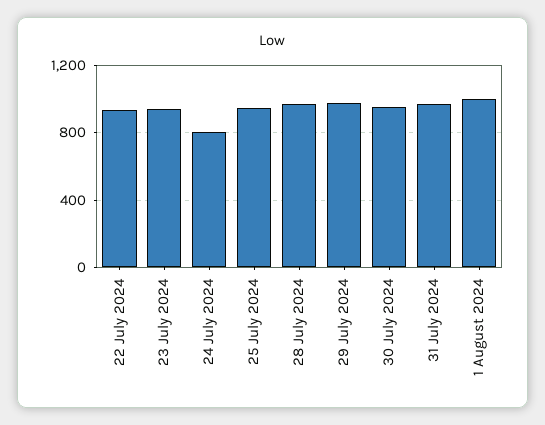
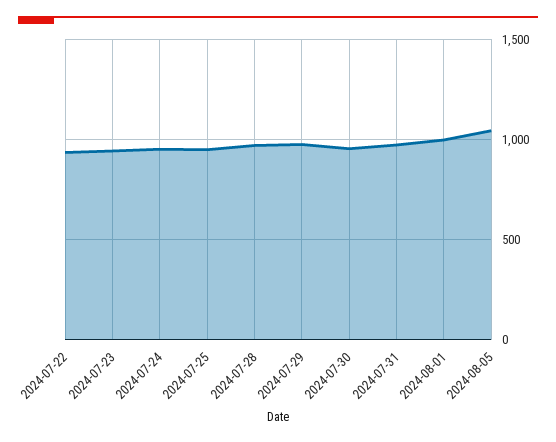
24 July 2024: 800 -> 950
2024-08-05: none -> 1050

